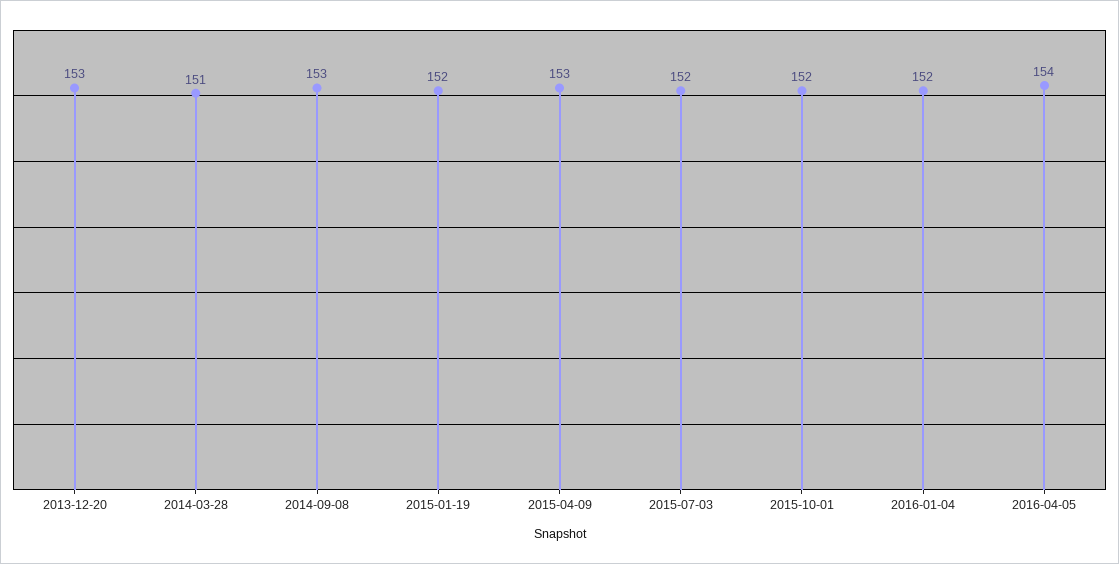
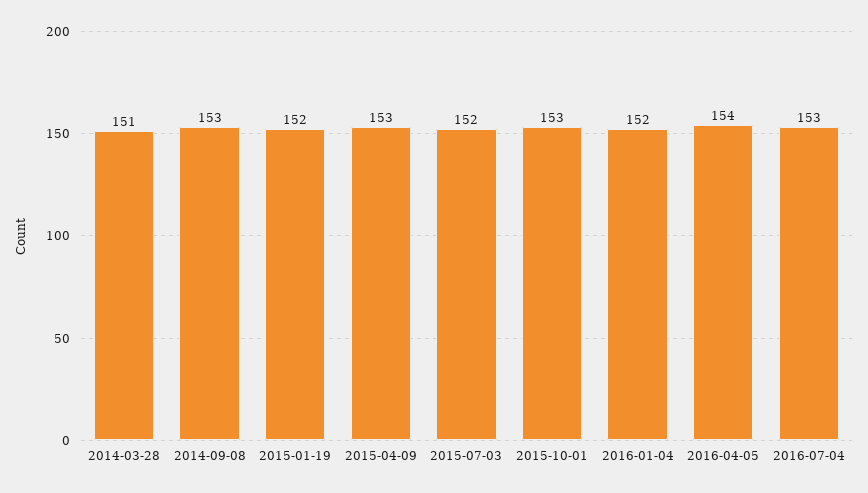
2013-12-20: 153 -> none
2015-10-01: 152 -> 153
2016-07-04: none -> 153

